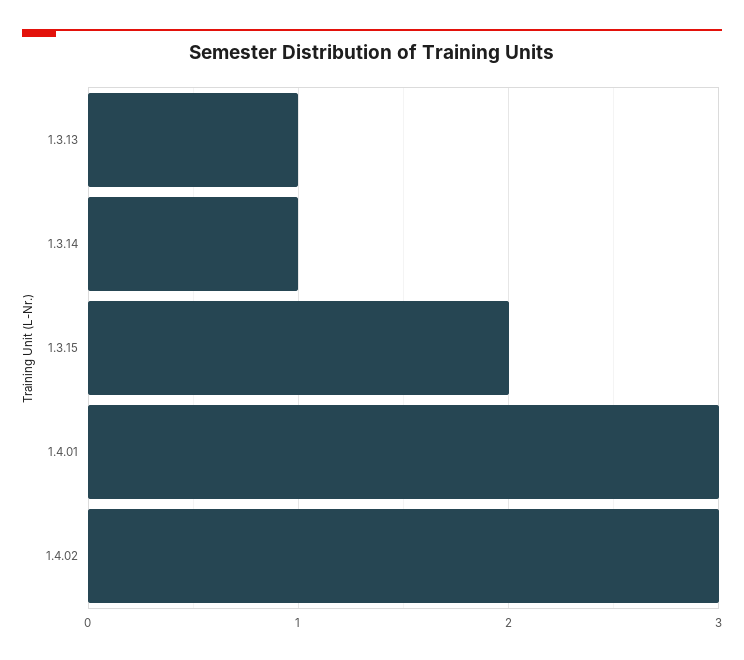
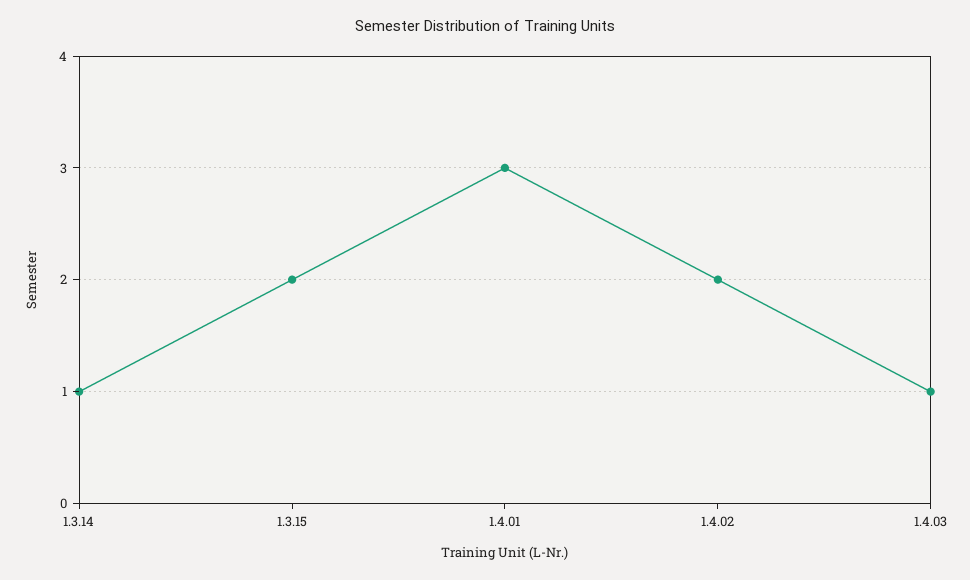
1.3.13: 1 -> none
1.4.02: 3 -> 2
1.4.03: none -> 1

